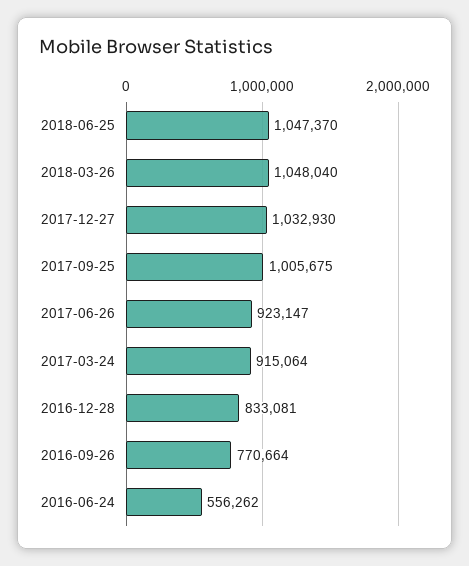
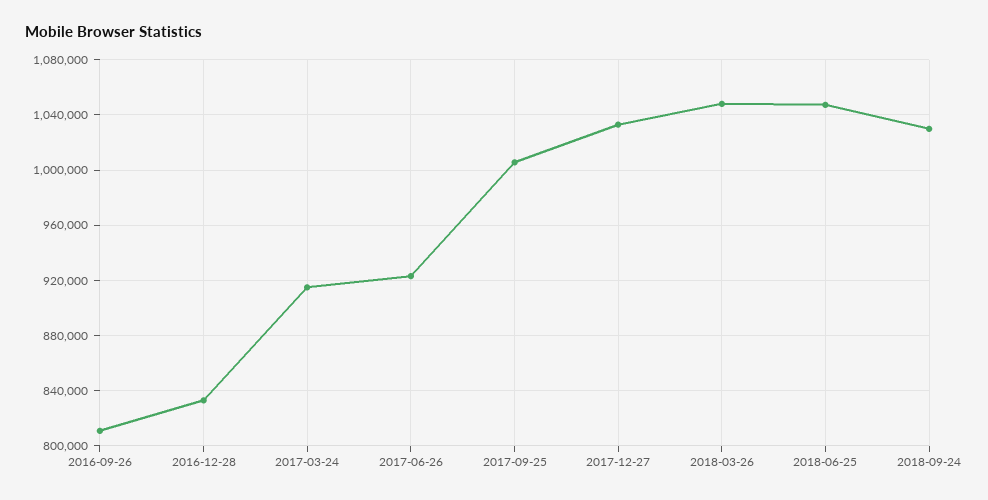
2016-09-26: 770664 -> 810000
2016-06-24: 556262 -> none
2018-09-24: none -> 1030000

